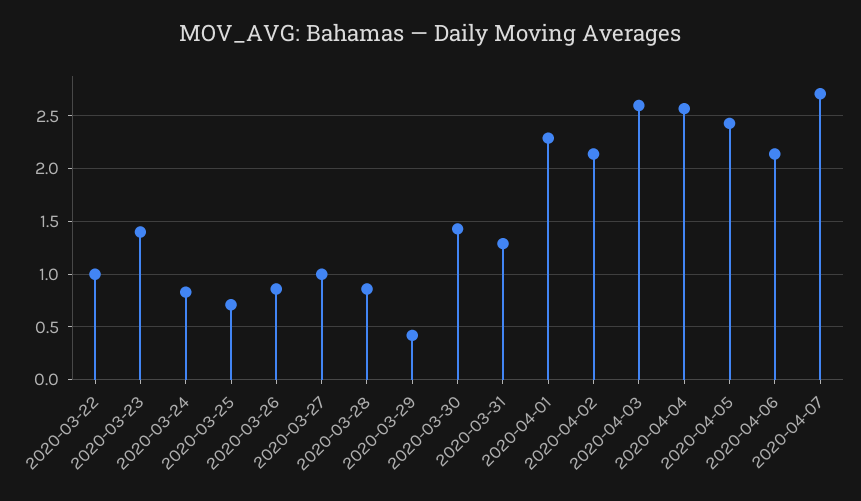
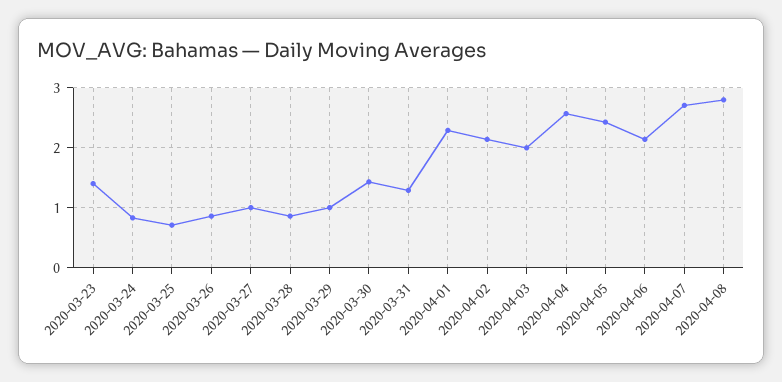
2020-03-22: 1 -> none
2020-03-29: 0.4 -> 1
2020-04-03: 2.6 -> 2
2020-04-08: none -> 2.8

